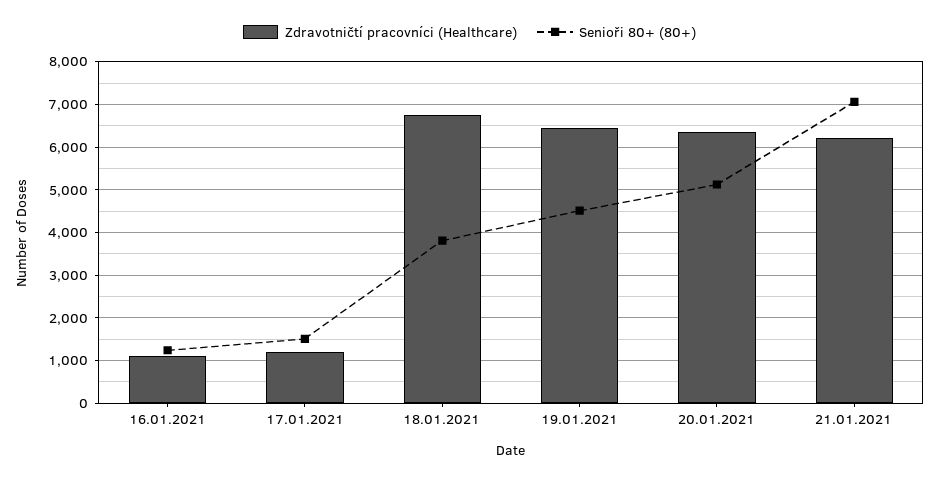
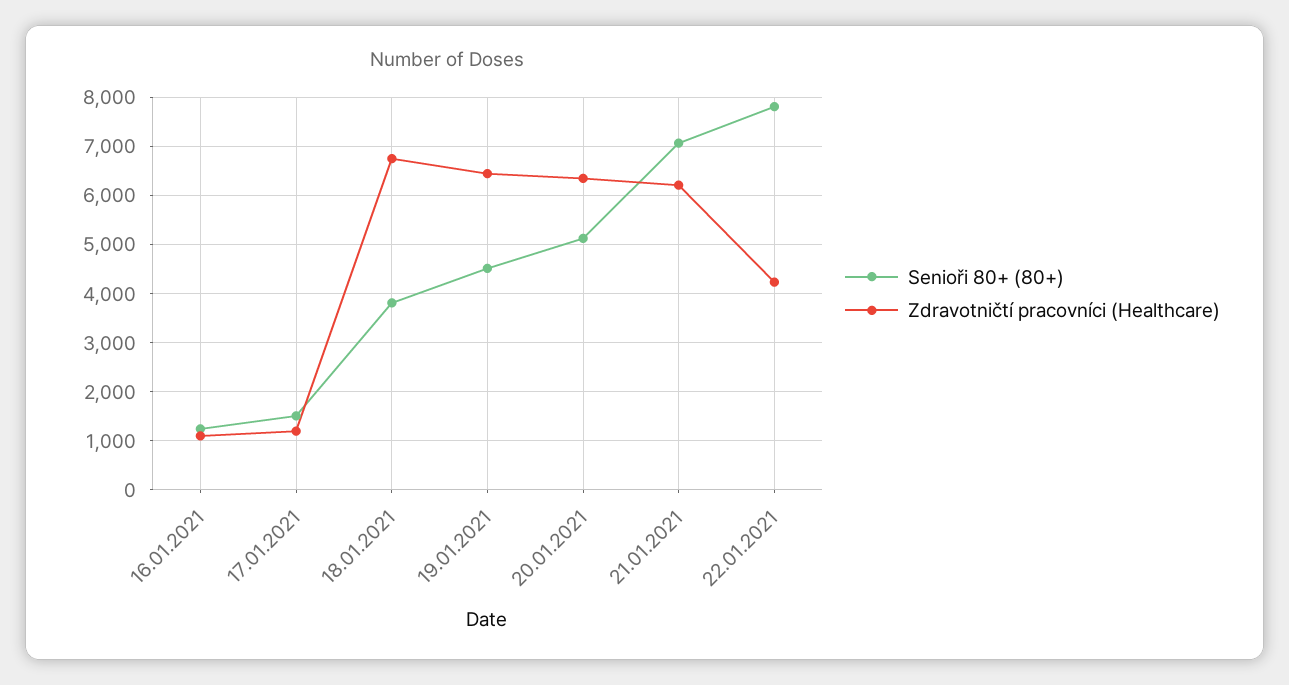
Senioři 80+ (80+), 22.01.2021: none -> 7800
Zdravotničtí pracovníci (Healthcare), 22.01.2021: none -> 4200

